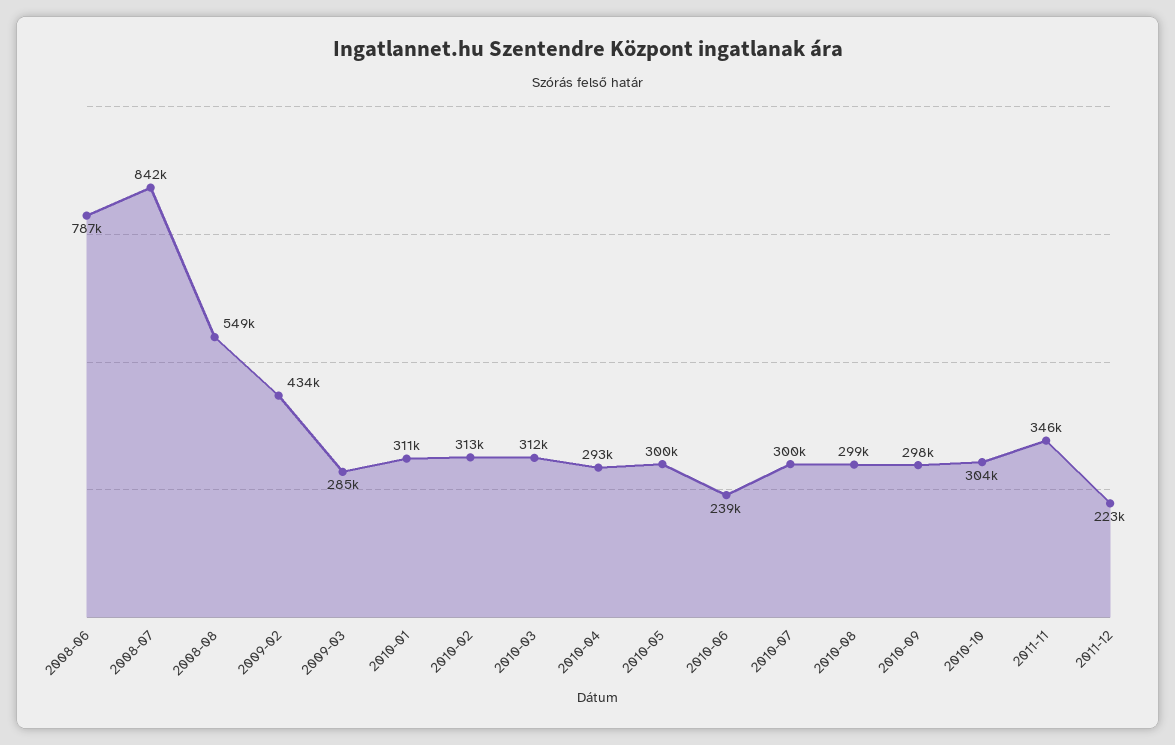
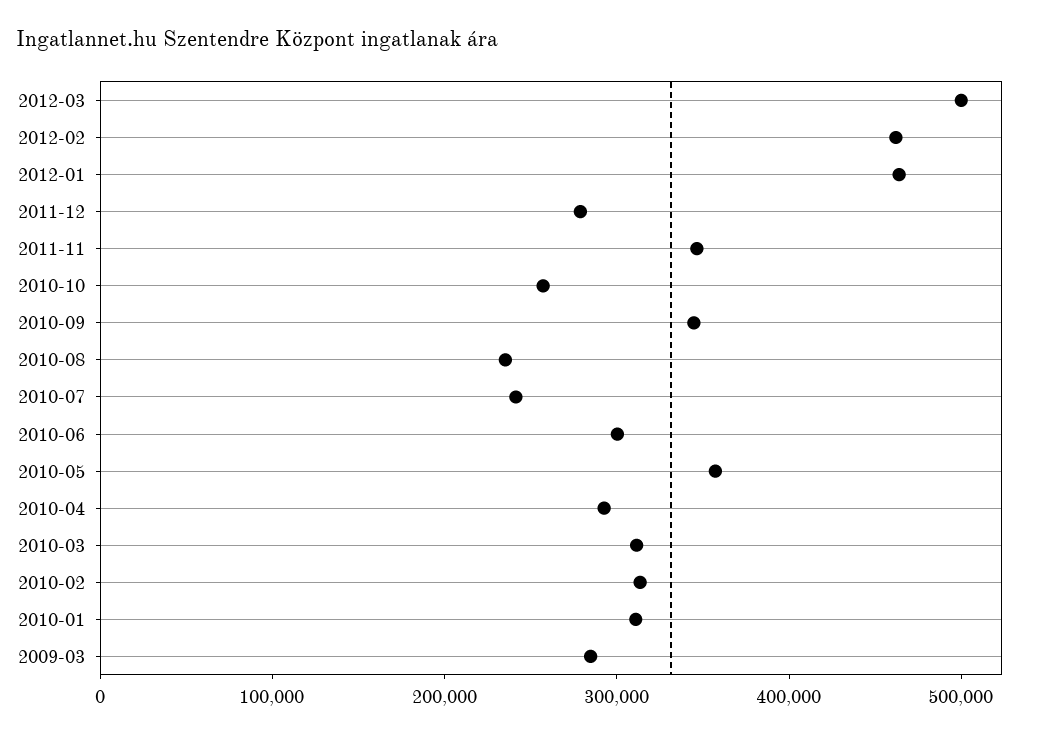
2008-06: 787000 -> none
2008-07: 842000 -> none
2008-08: 549000 -> none
2009-02: 434000 -> none
2010-05: 300000 -> 360000
2010-06: 239000 -> 300000
2010-07: 300000 -> 240000
2010-08: 299000 -> 240000
2010-09: 298000 -> 340000
2010-10: 304000 -> 260000
2011-12: 223000 -> 280000
2012-03: none -> 500000
2012-02: none -> 460000
2012-01: none -> 460000

